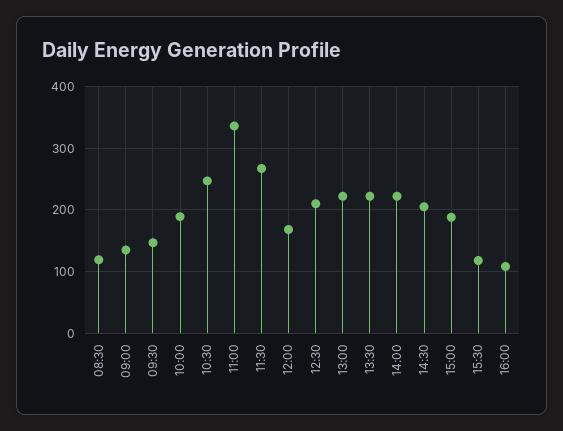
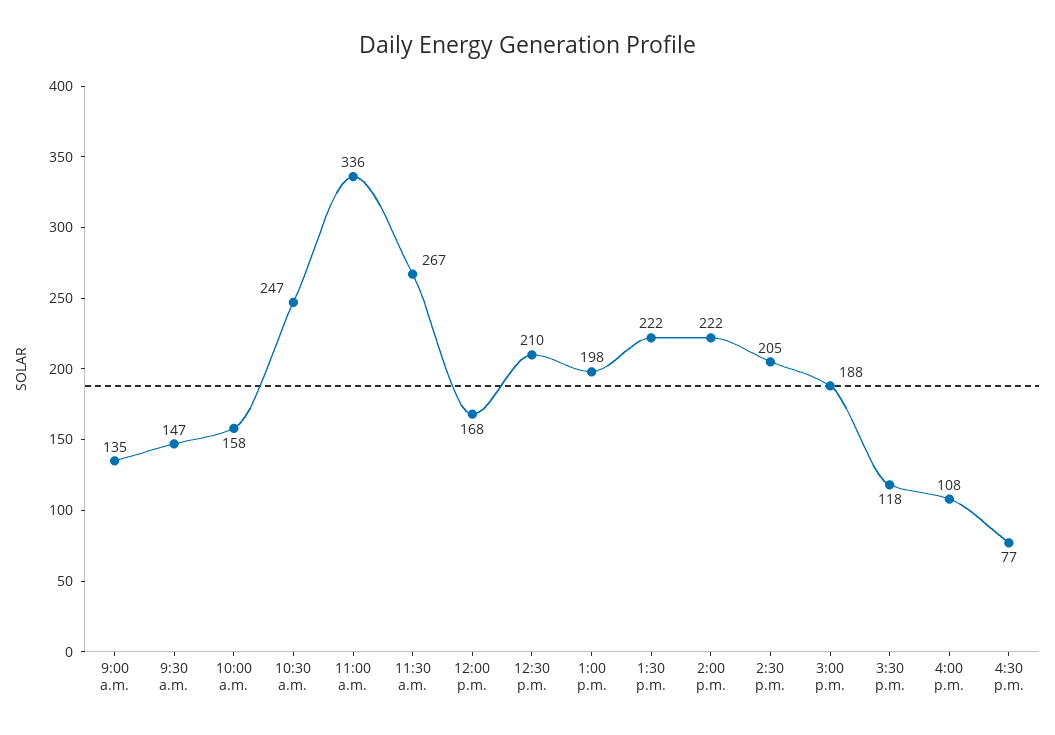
08:30: 120 -> none
10:00: 190 -> 158
13:00: 220 -> 198
4:30 p.m.: none -> 77

